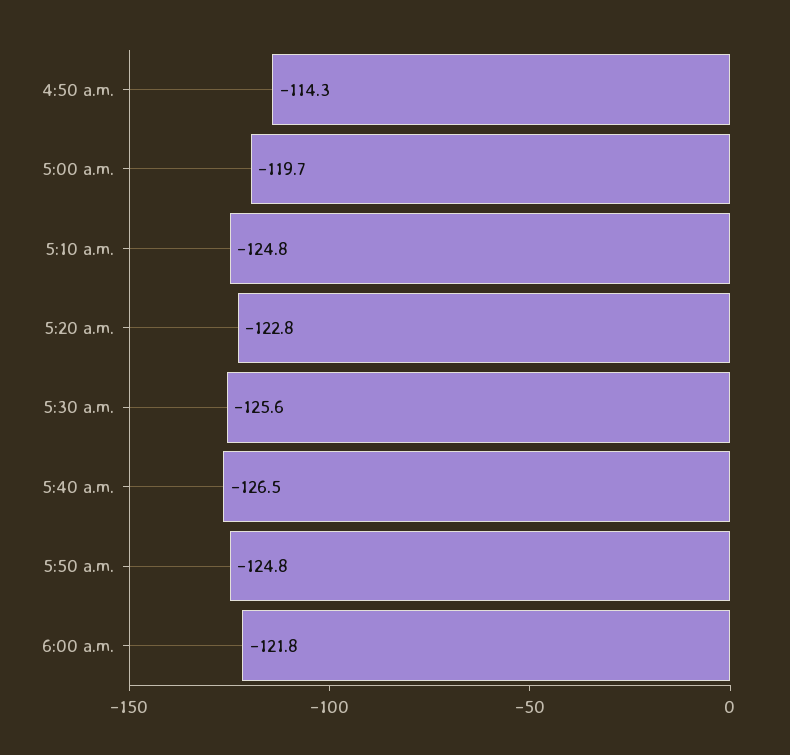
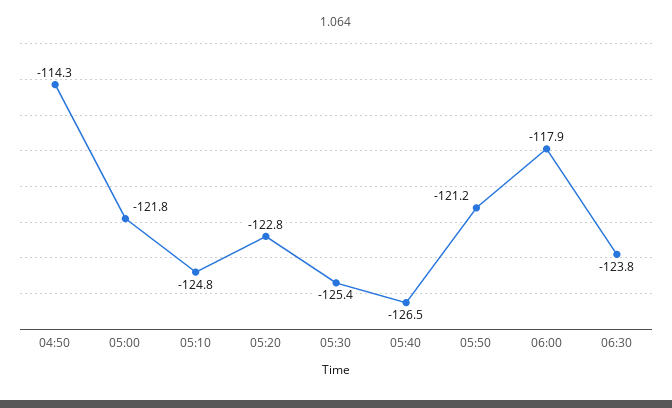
5:00 a.m.: -119.7 -> -121.8
5:30 a.m.: -125.6 -> -125.4
5:50 a.m.: -124.8 -> -121.2
6:00 a.m.: -121.8 -> -117.9
06:30: none -> -123.8

